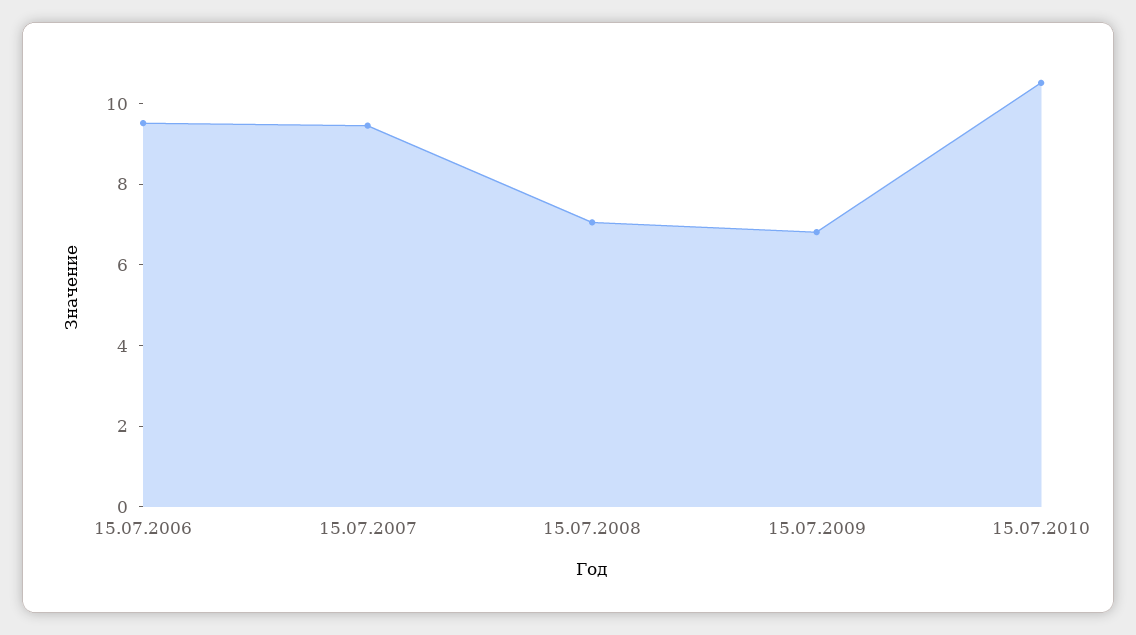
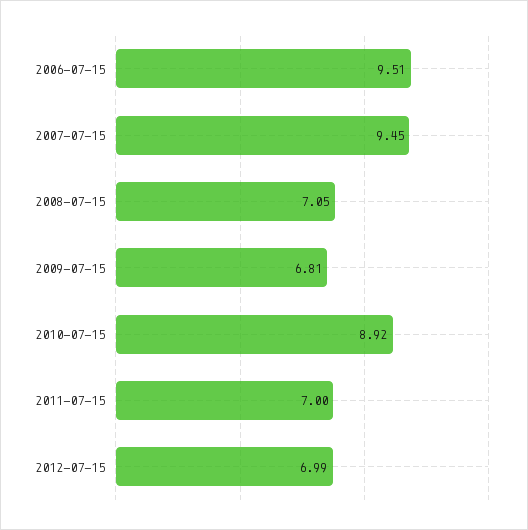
15.07.2010: 10.5 -> 8.92
2011-07-15: none -> 7
2012-07-15: none -> 6.99

